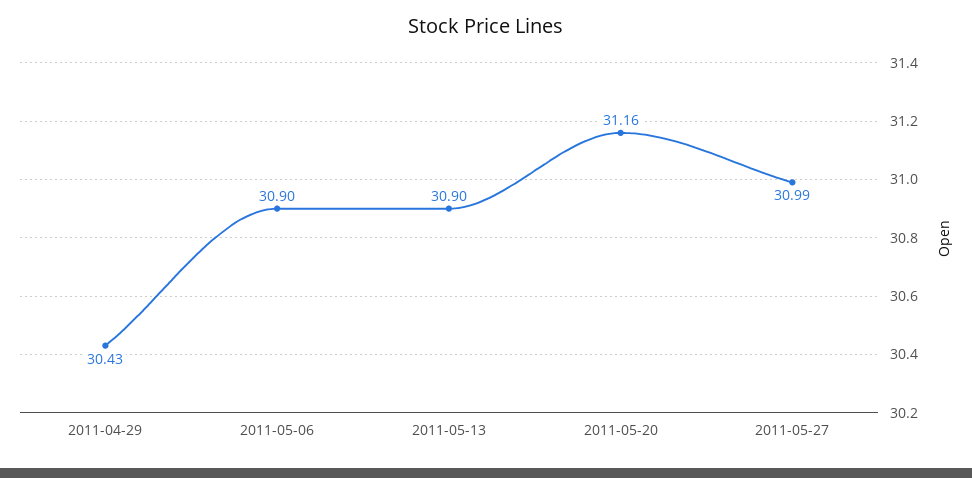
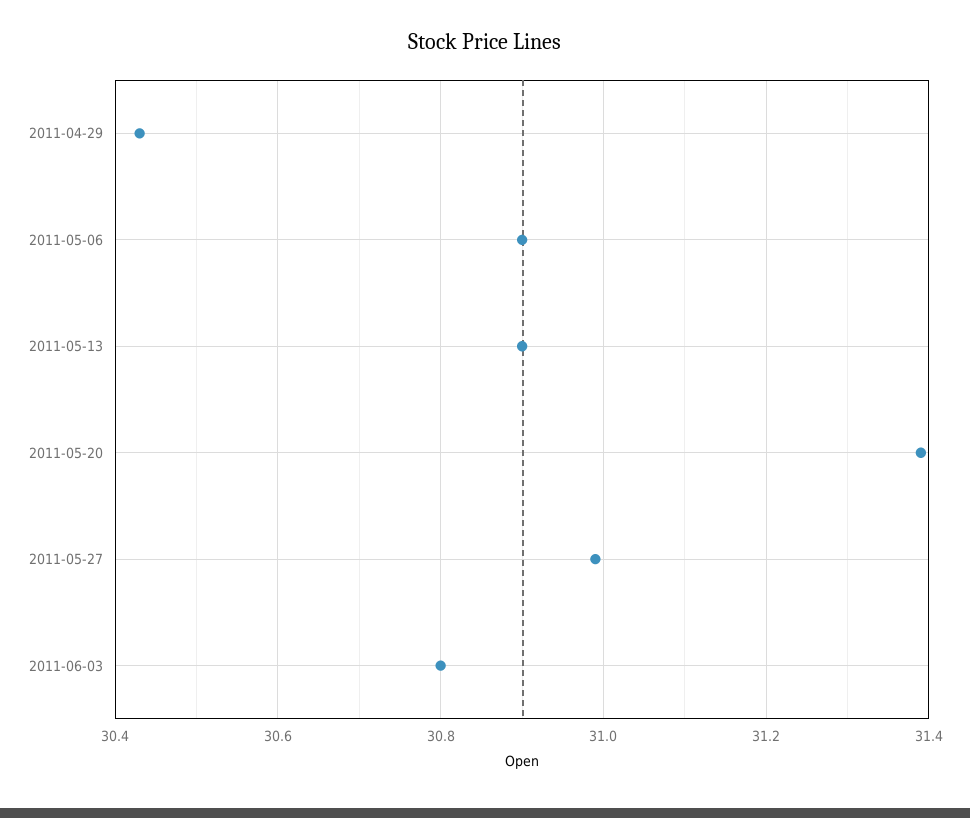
2011-05-20: 31.16 -> 31.4
2011-06-03: none -> 30.8

